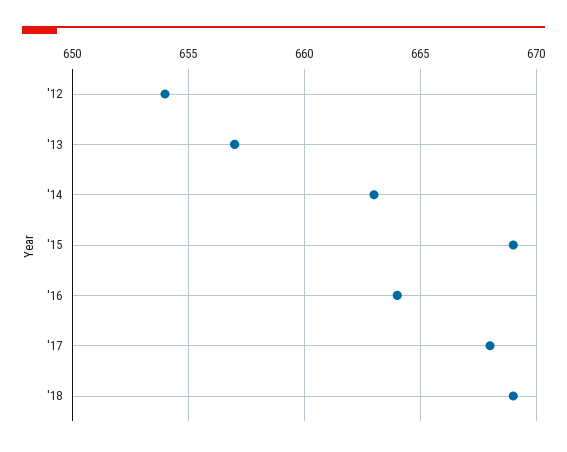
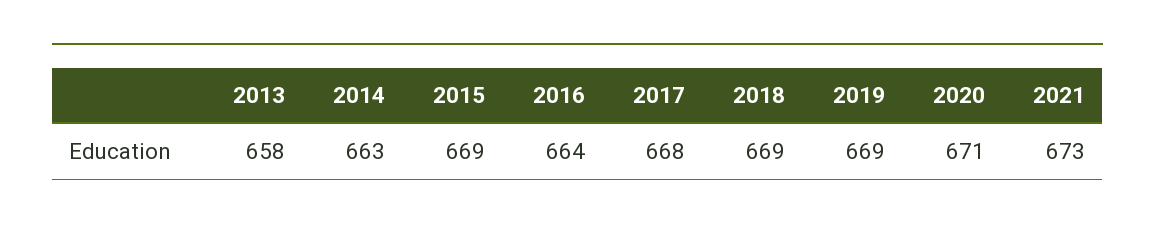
'12: 654 -> none
'13: 657 -> 658
2019: none -> 669
2020: none -> 671
2021: none -> 673

